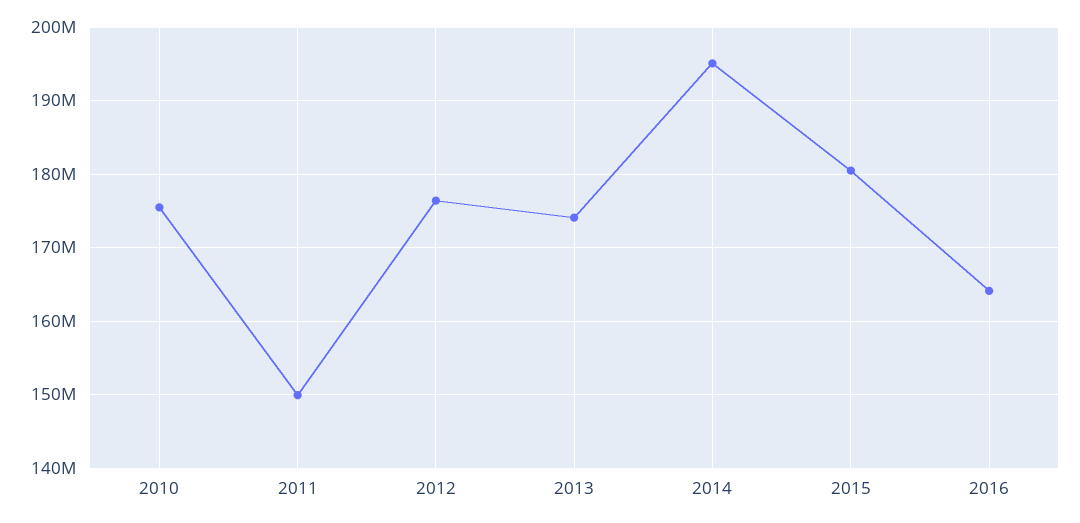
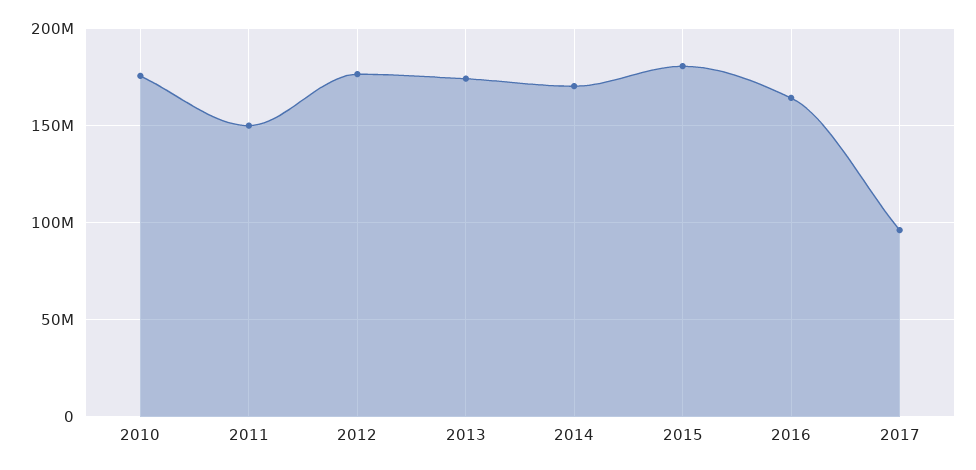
2014: 195000000 -> 170000000
2017: none -> 95000000

